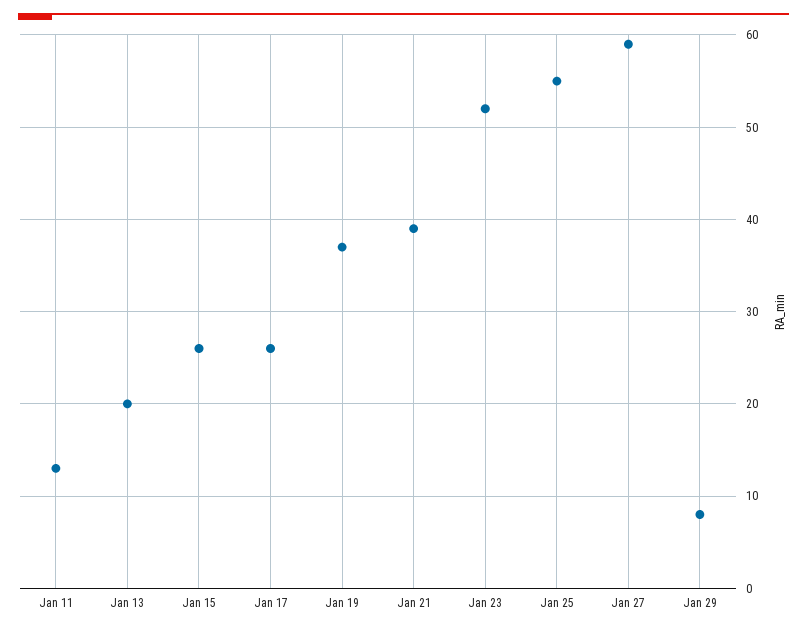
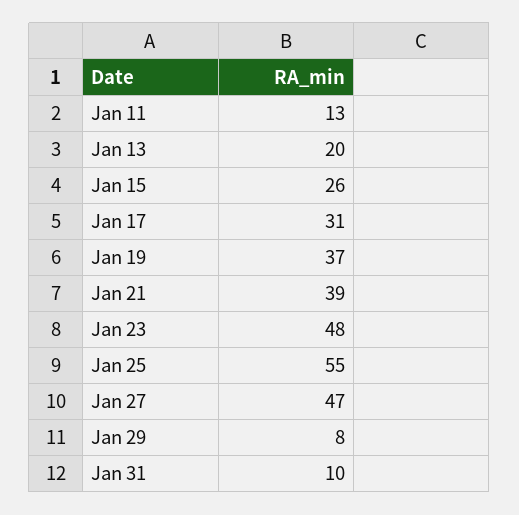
Jan 17: 26 -> 31
Jan 23: 52 -> 48
Jan 27: 59 -> 47
Jan 31: none -> 10

